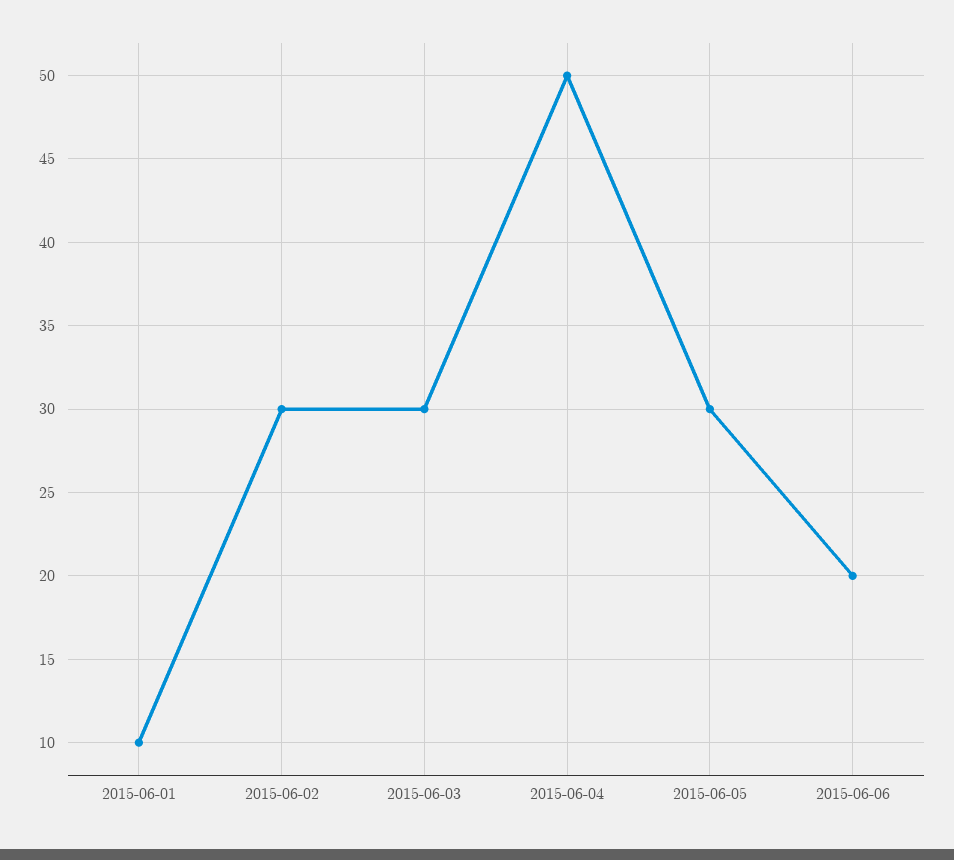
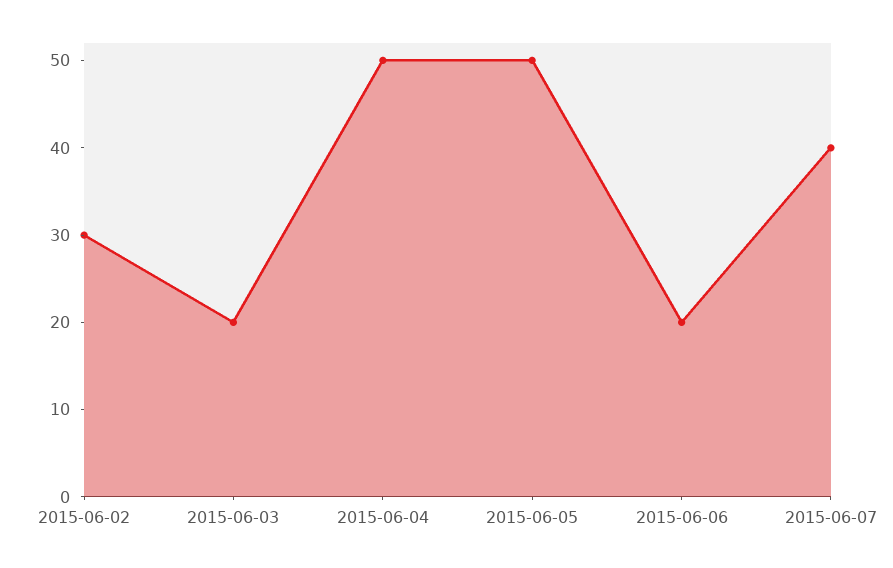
2015-06-01: 10 -> none
2015-06-03: 30 -> 20
2015-06-05: 30 -> 50
2015-06-07: none -> 40

